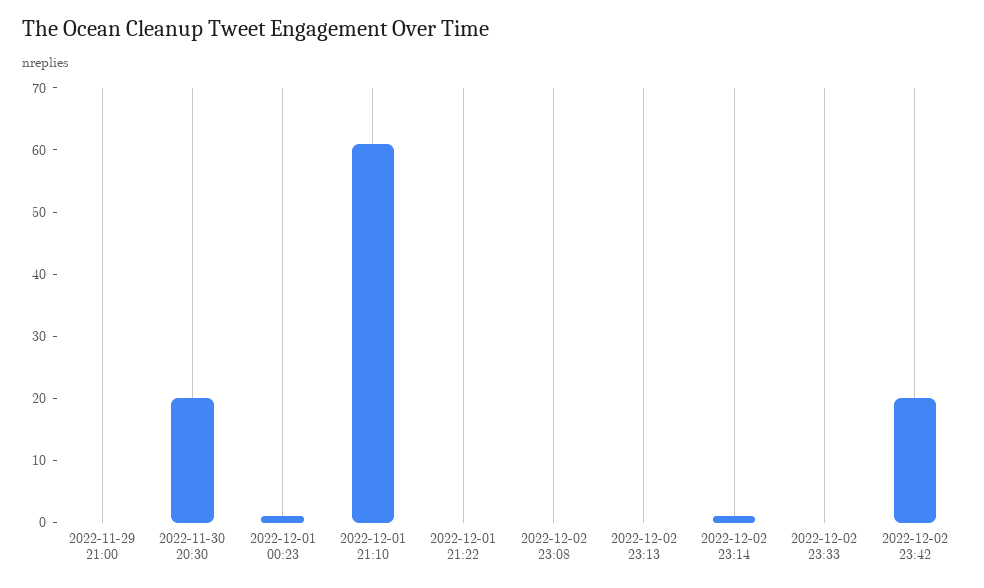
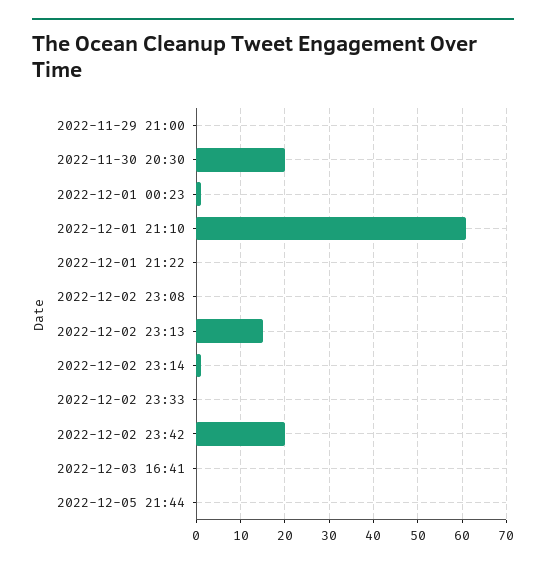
2022-12-02 23:13: 0 -> 15
2022-12-03 16:41: none -> 0
2022-12-05 21:44: none -> 0

